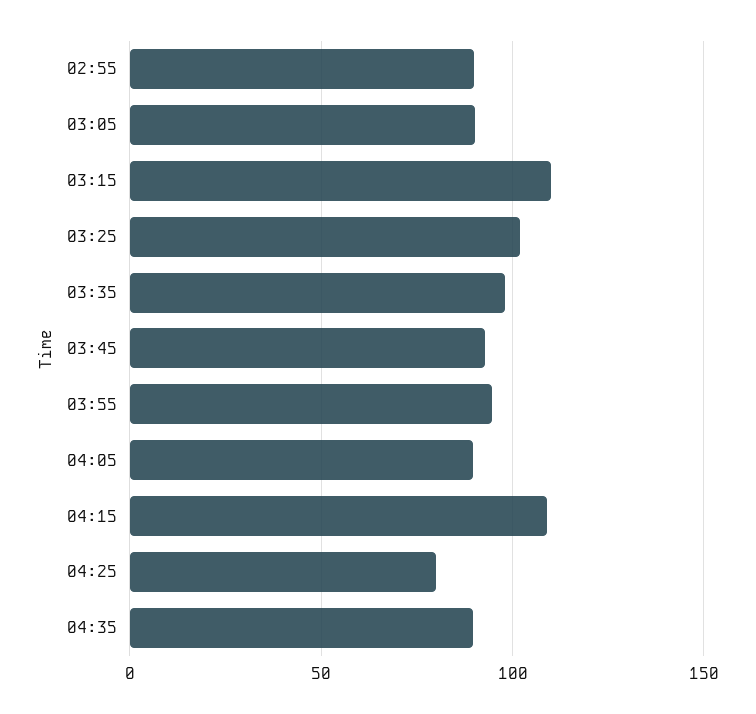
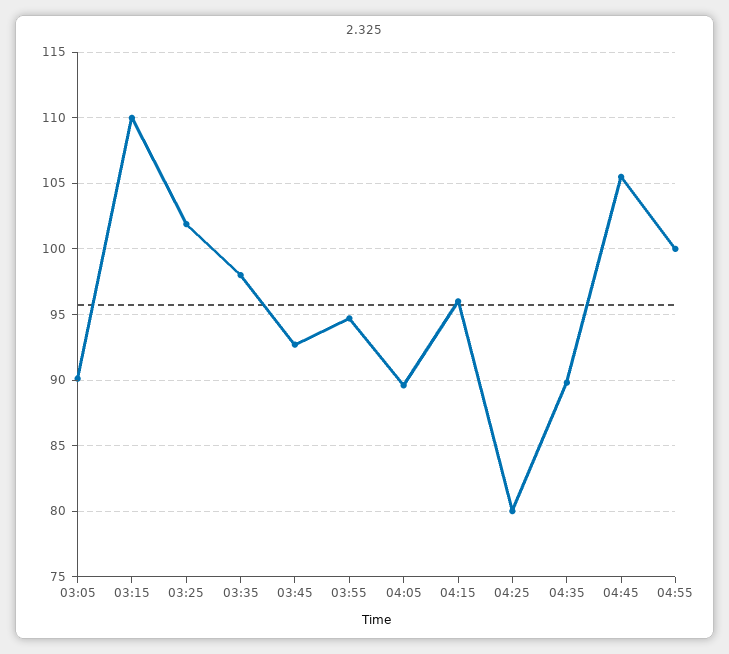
02:55: 90 -> none
04:15: 110 -> 96
04:45: none -> 105.5
04:55: none -> 100

